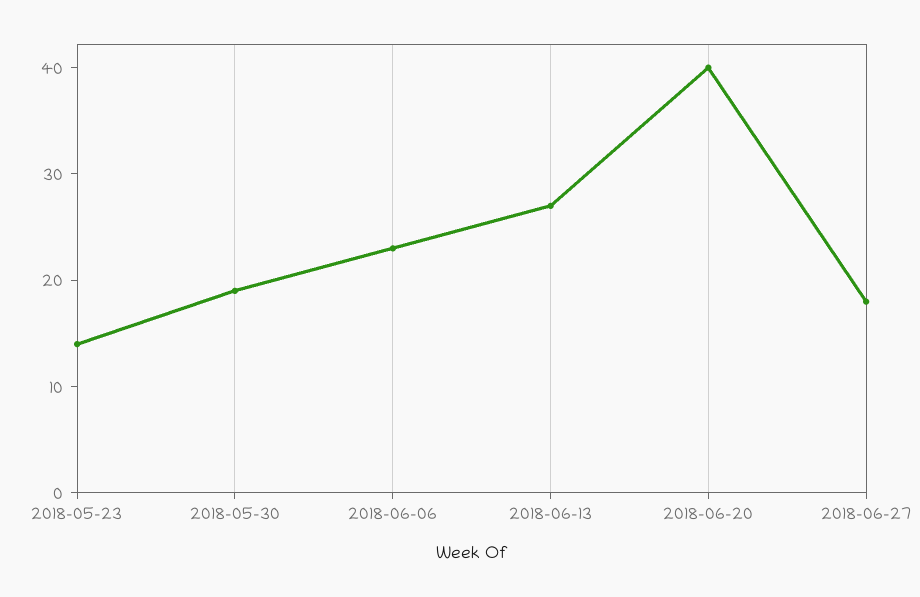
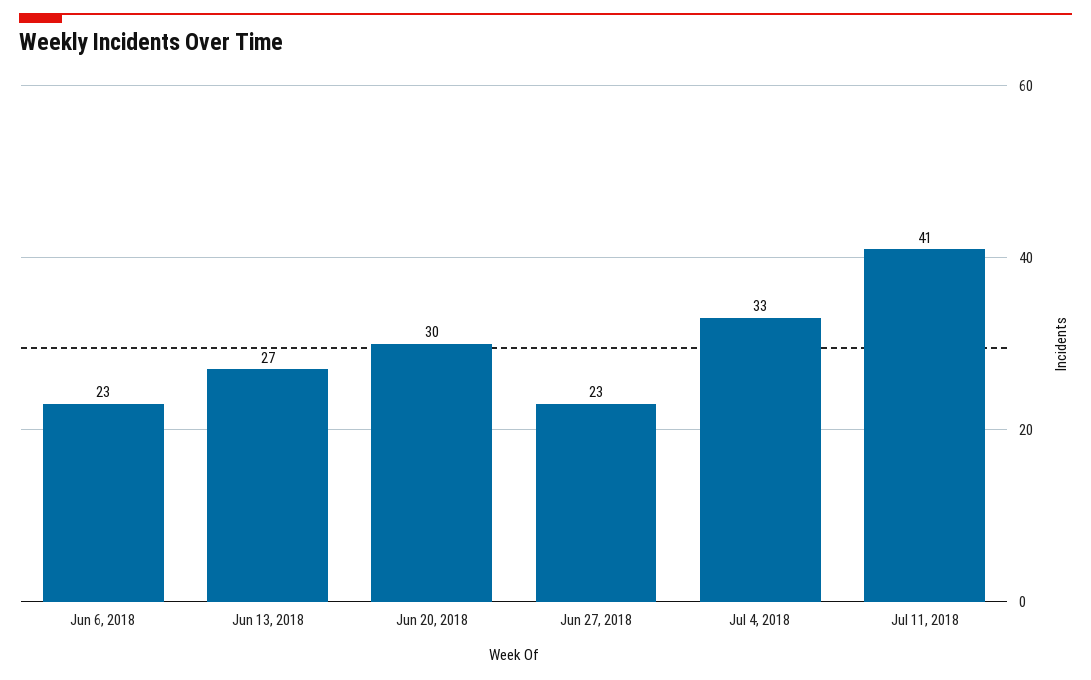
2018-05-23: 14 -> none
2018-05-30: 19 -> none
2018-06-20: 40 -> 30
2018-06-27: 18 -> 23
Jul 4, 2018: none -> 33
Jul 11, 2018: none -> 41

